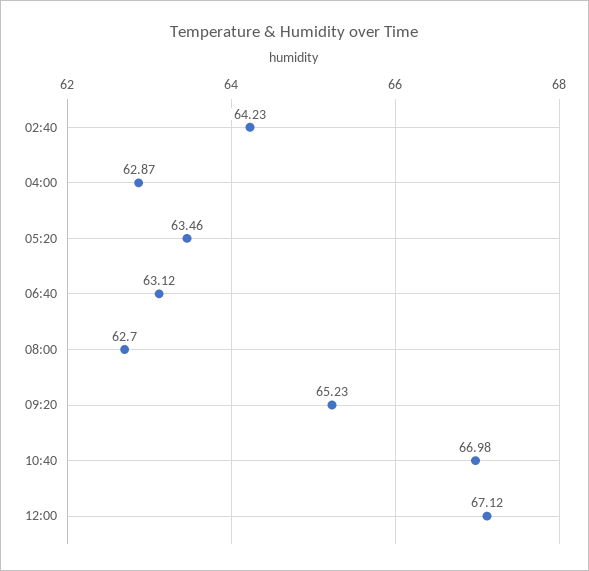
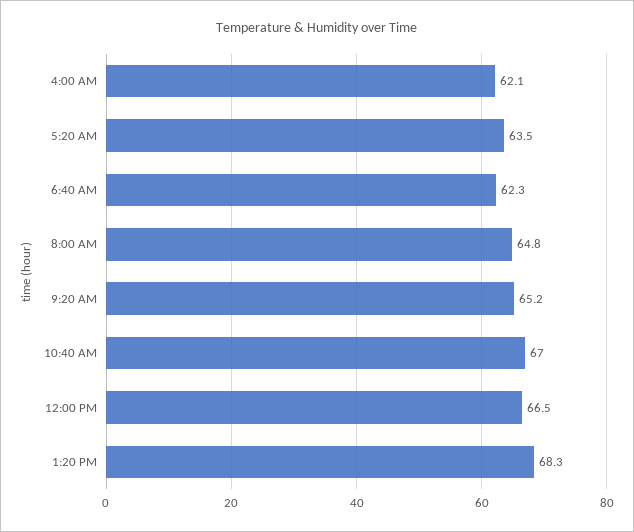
02:40: 64.23 -> none
04:00: 62.87 -> 62.1
06:40: 63.12 -> 62.3
08:00: 62.7 -> 64.8
12:00: 67.12 -> 66.5
1:20 PM: none -> 68.3

